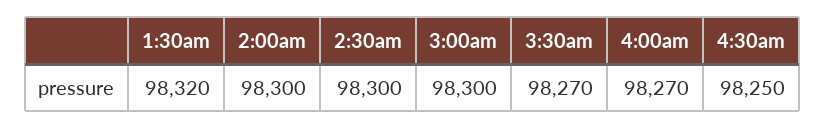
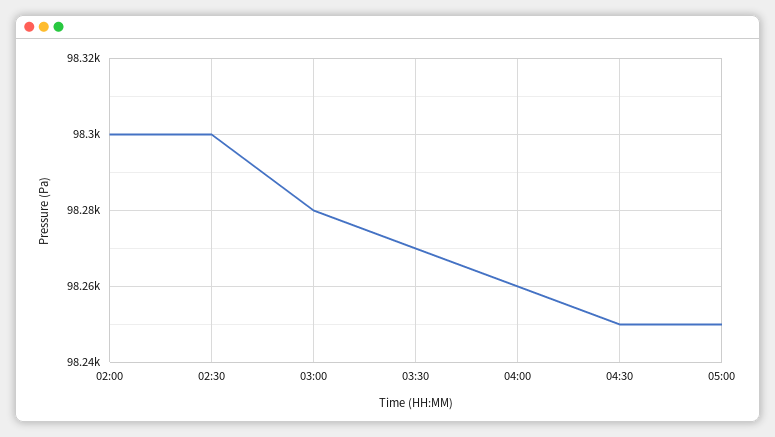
1:30am: 98320 -> none
3:00am: 98300 -> 98280
4:00am: 98270 -> 98260
05:00: none -> 98250

